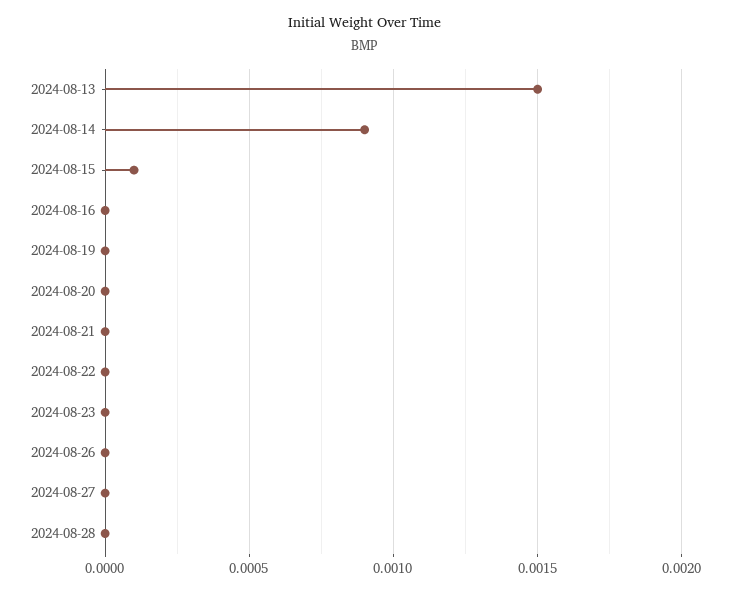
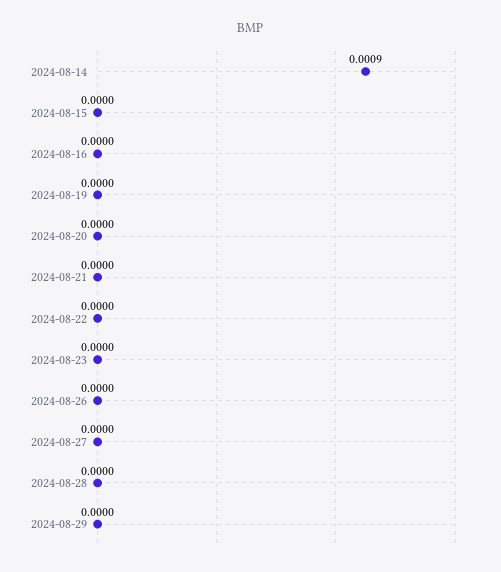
2024-08-13: 0.0015 -> none
2024-08-15: 0.0001 -> 0
2024-08-29: none -> 0

